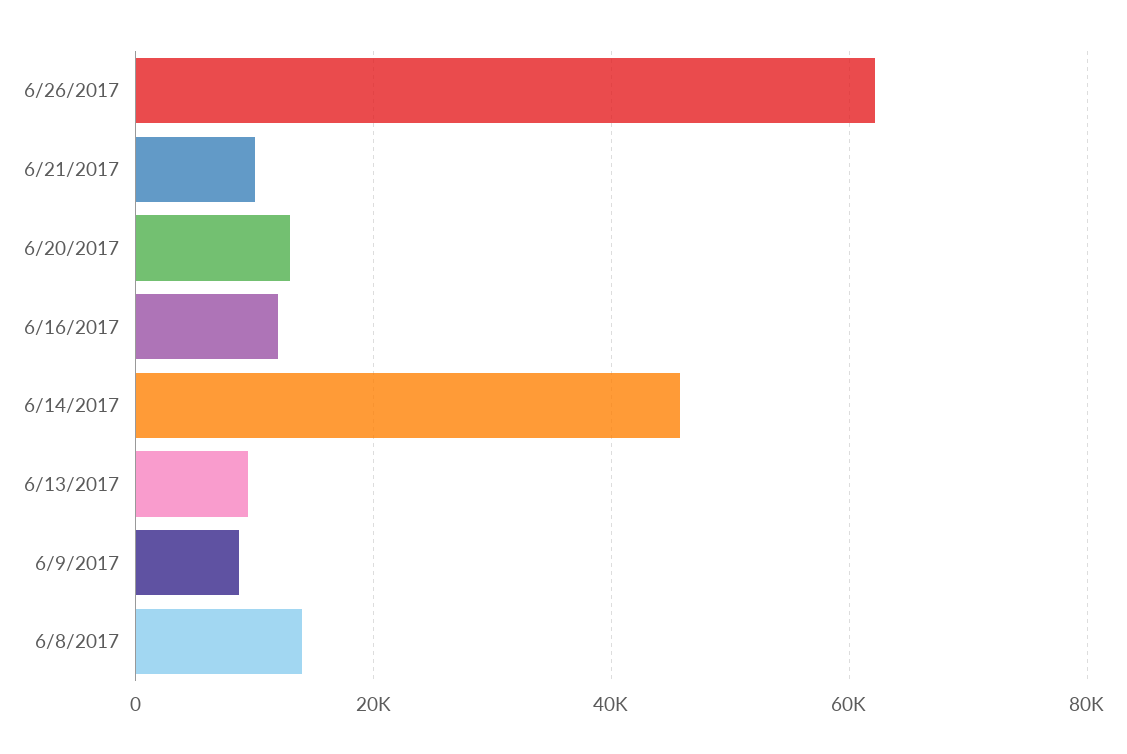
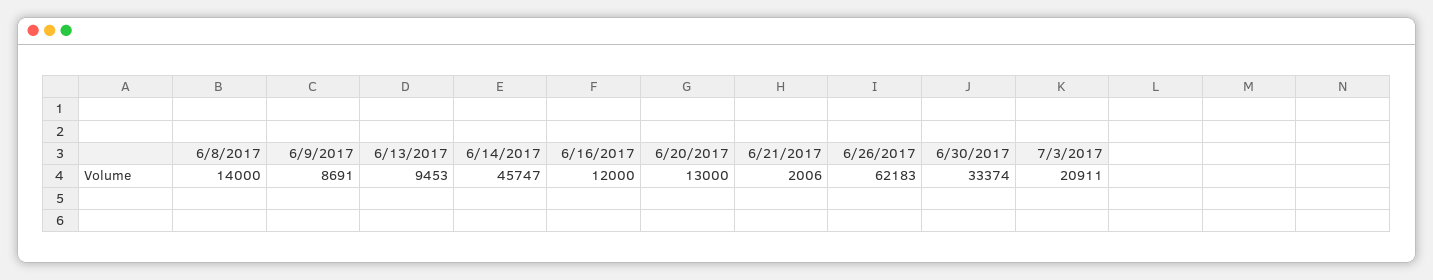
6/21/2017: 10000 -> 2006
6/30/2017: none -> 33374
7/3/2017: none -> 20911

